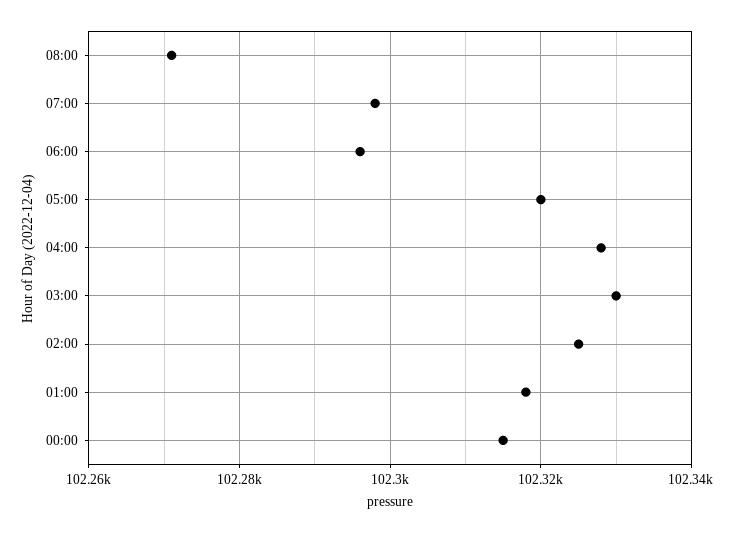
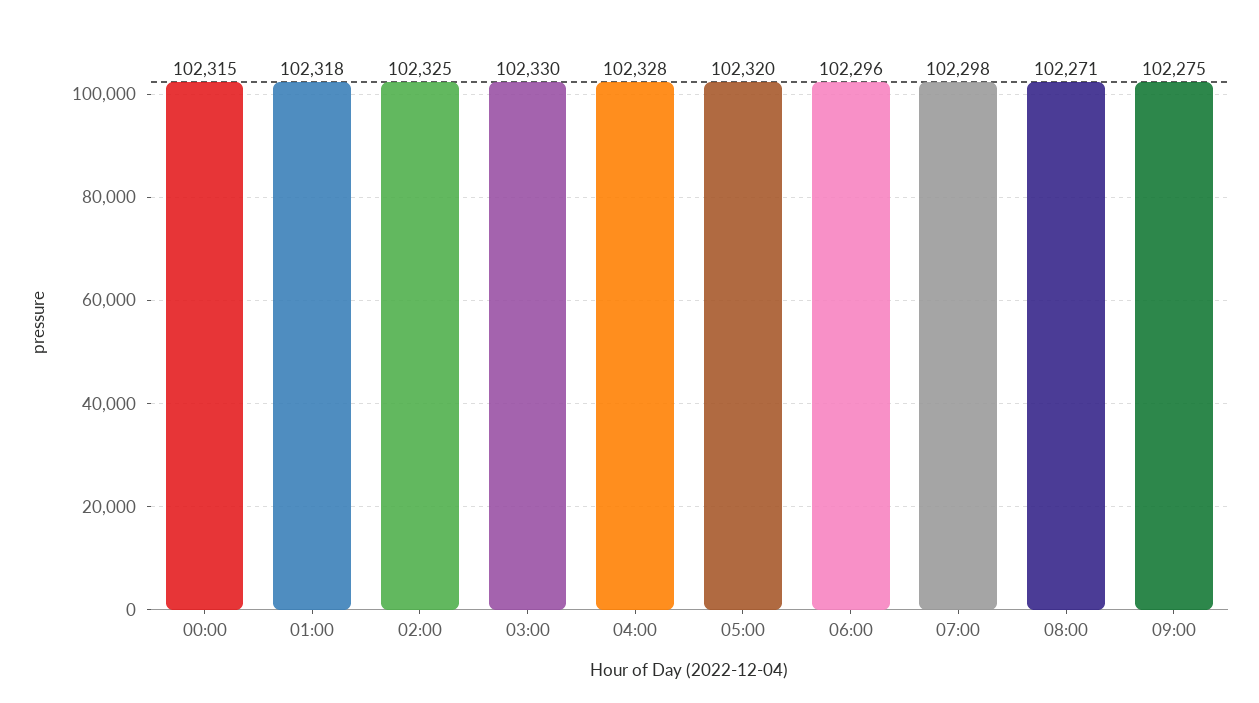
09:00: none -> 102275

